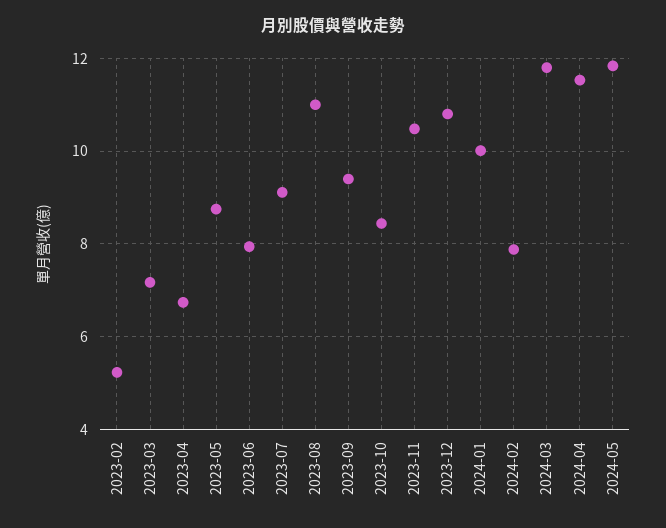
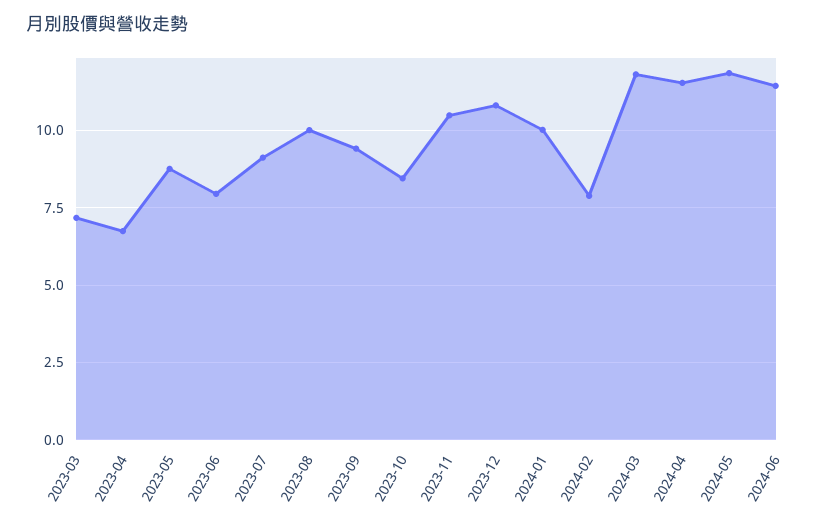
2023-02: 5.2 -> none
2023-08: 11 -> 10
2024-06: none -> 11.5

